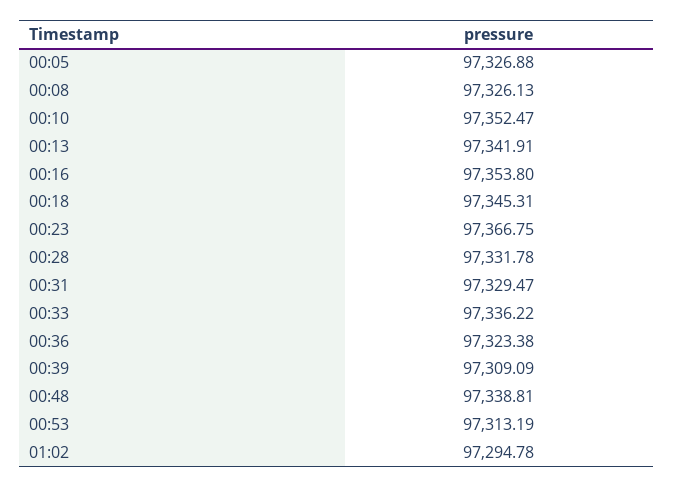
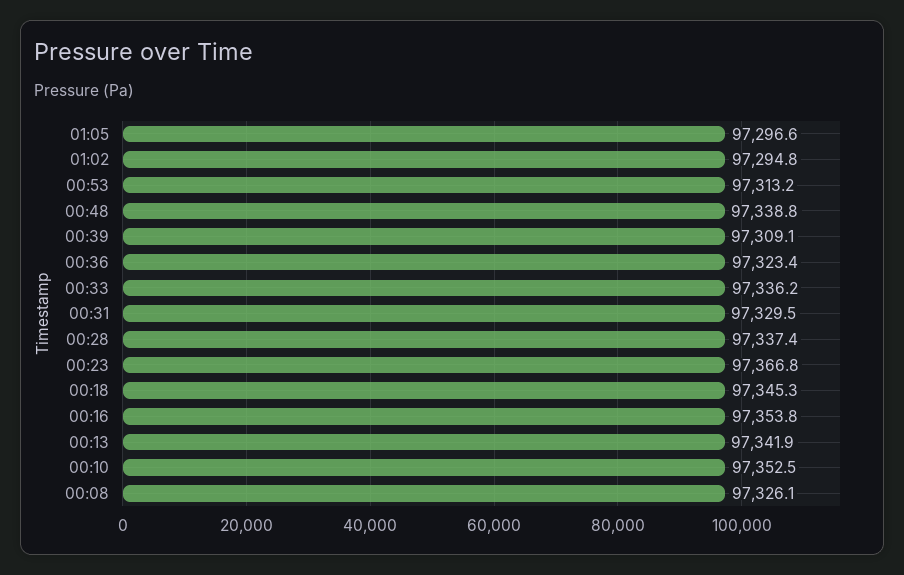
00:05: 97326.88 -> none
00:28: 97331.78 -> 97337.4
01:05: none -> 97296.6

